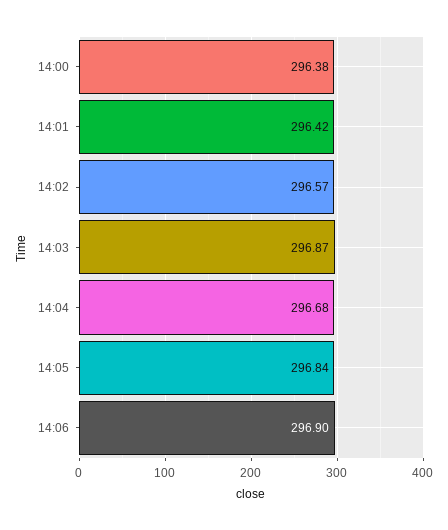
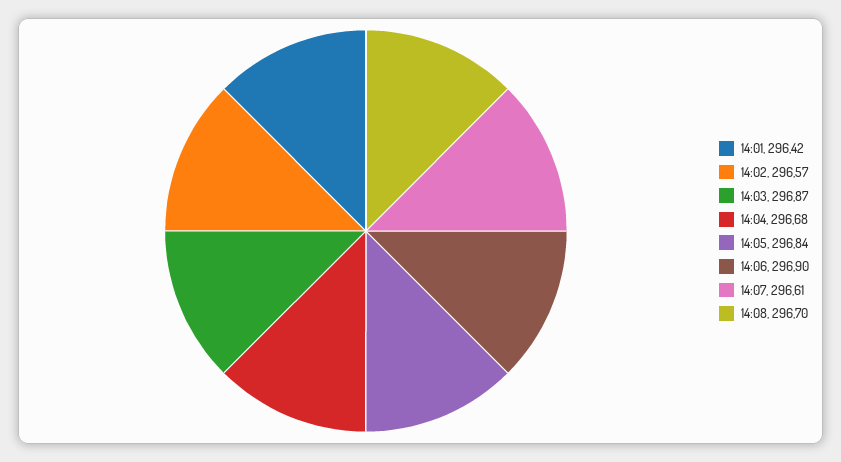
14:00: 296.38 -> none
14:07: none -> 296.61
14:08: none -> 296.7

